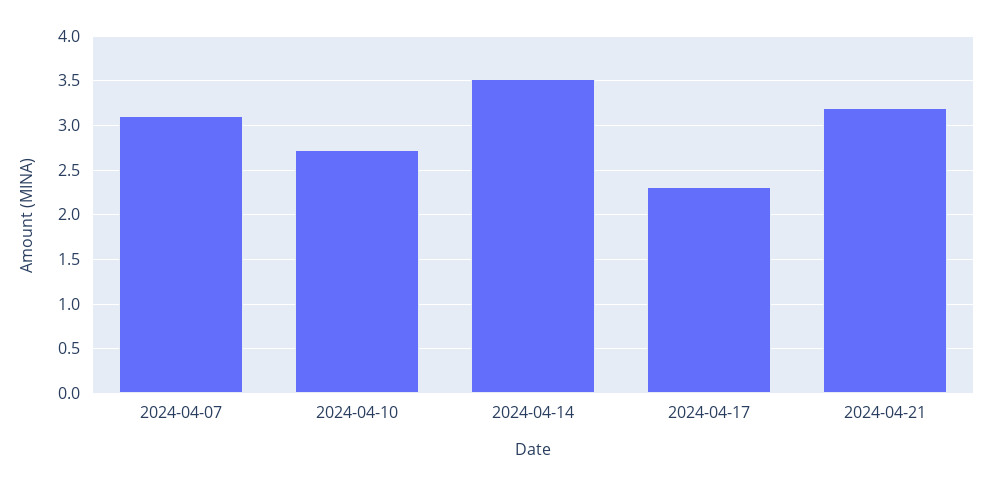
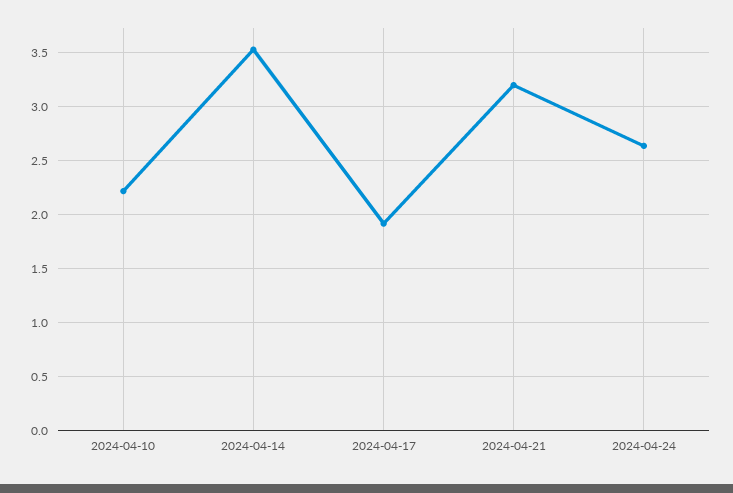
2024-04-07: 3.1 -> none
2024-04-10: 2.7 -> 2.2
2024-04-17: 2.3 -> 1.9
2024-04-24: none -> 2.6

